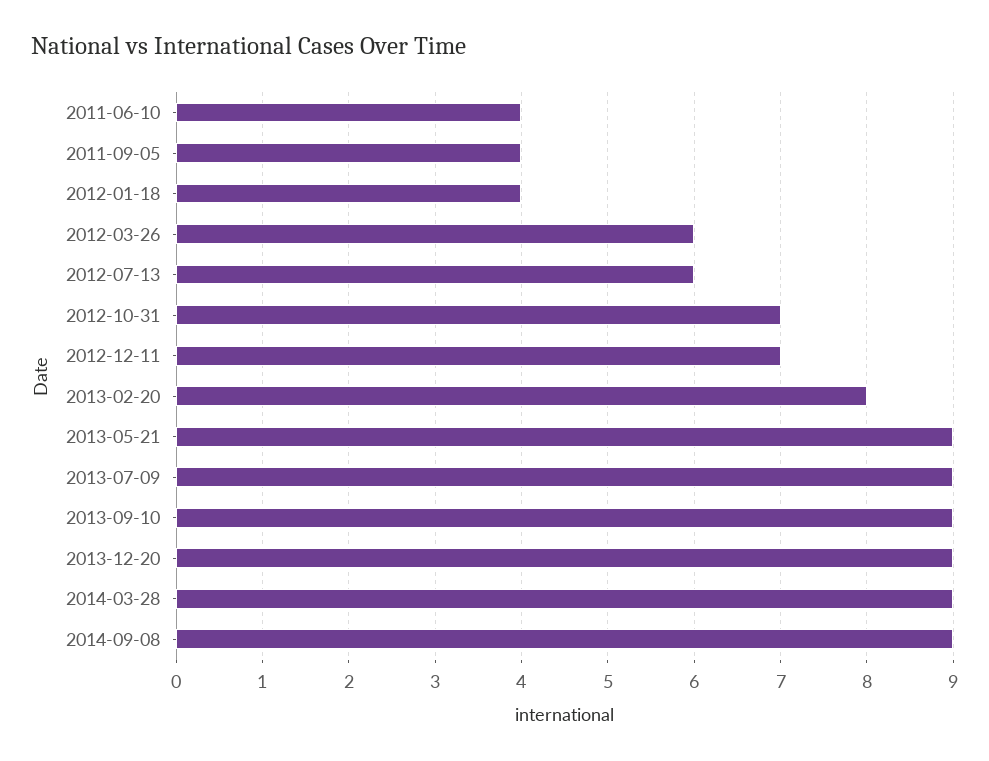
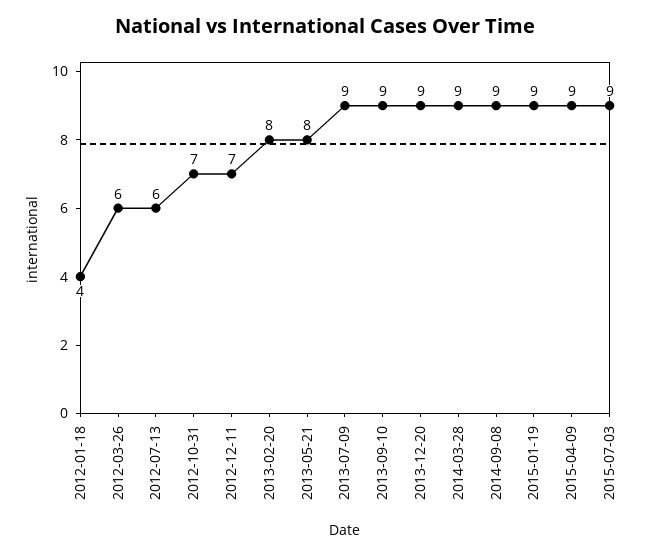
2011-06-10: 4 -> none
2011-09-05: 4 -> none
2013-05-21: 9 -> 8
2015-01-19: none -> 9
2015-04-09: none -> 9
2015-07-03: none -> 9

